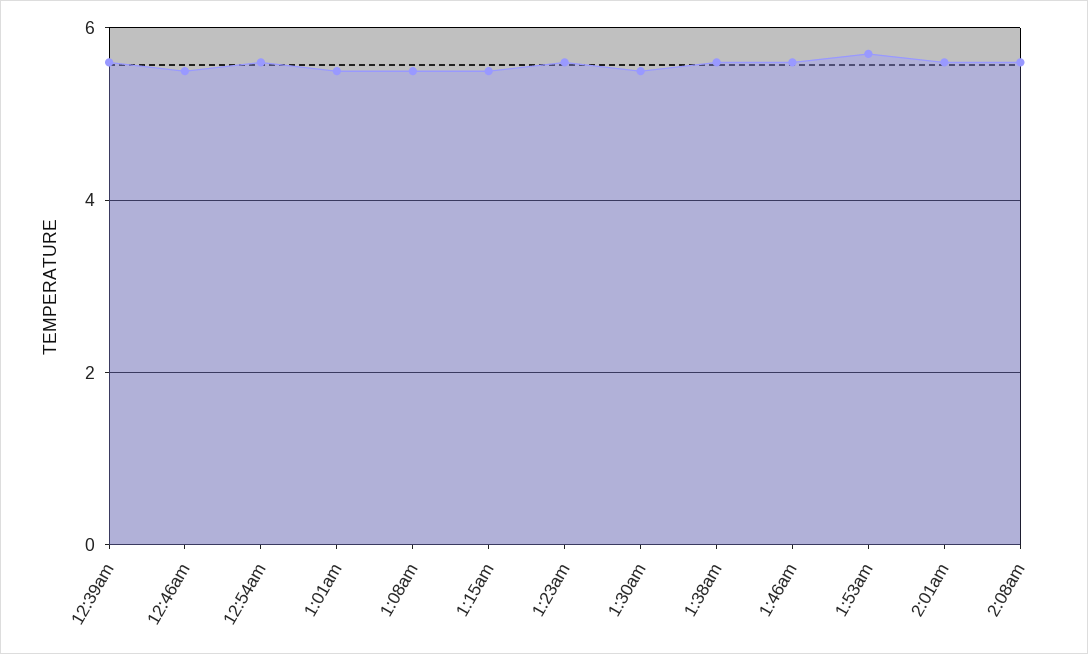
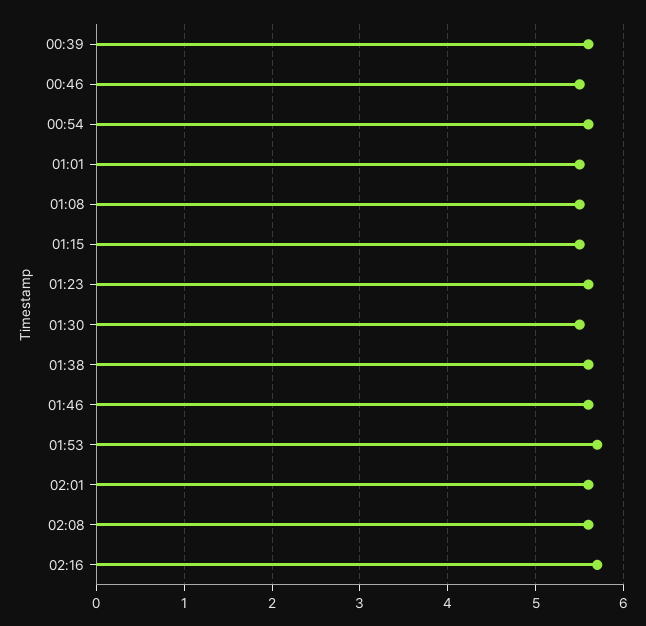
02:16: none -> 5.7

